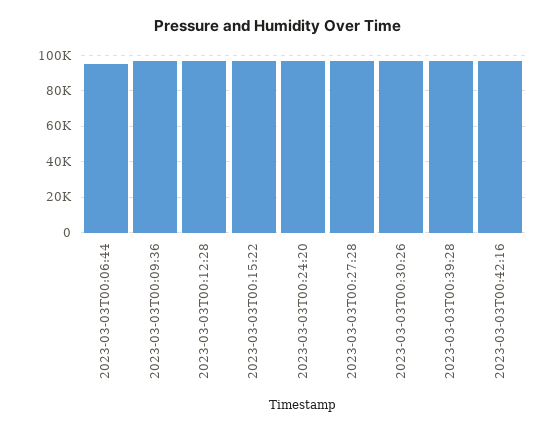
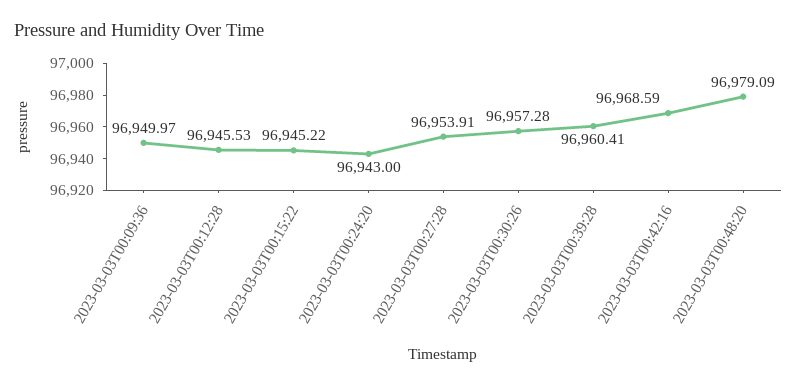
2023-03-03T00:06:44: 95000 -> none
2023-03-03T00:48:20: none -> 96979.09

